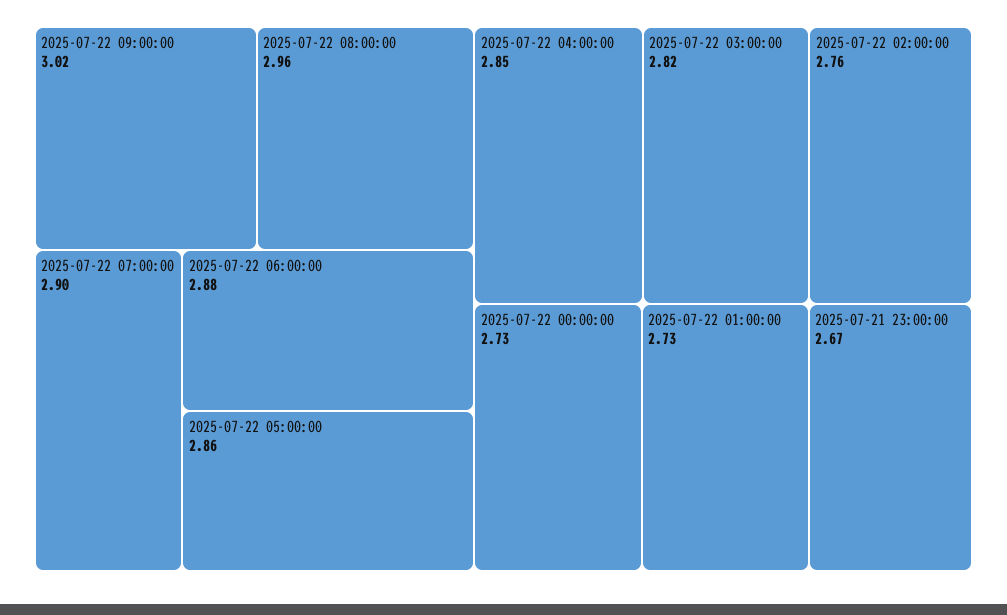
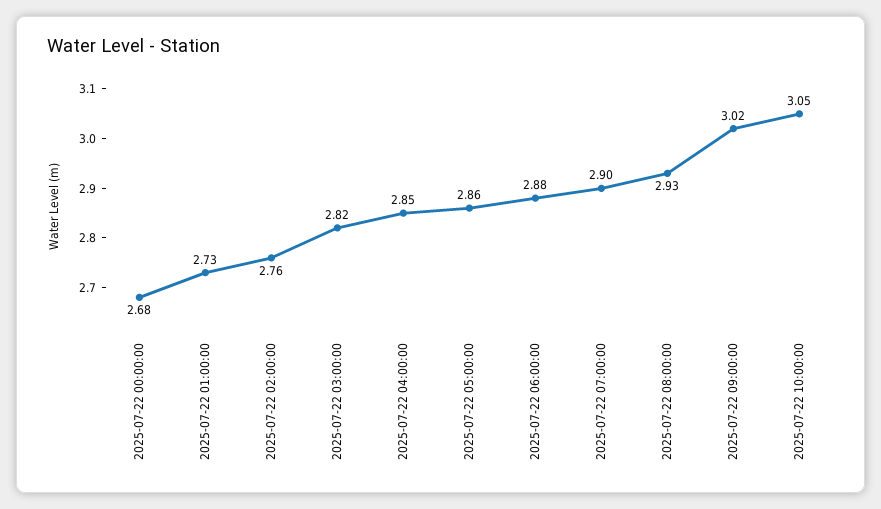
2025-07-22 08:00:00: 2.96 -> 2.93
2025-07-22 00:00:00: 2.73 -> 2.68
2025-07-21 23:00:00: 2.67 -> none
2025-07-22 10:00:00: none -> 3.05

